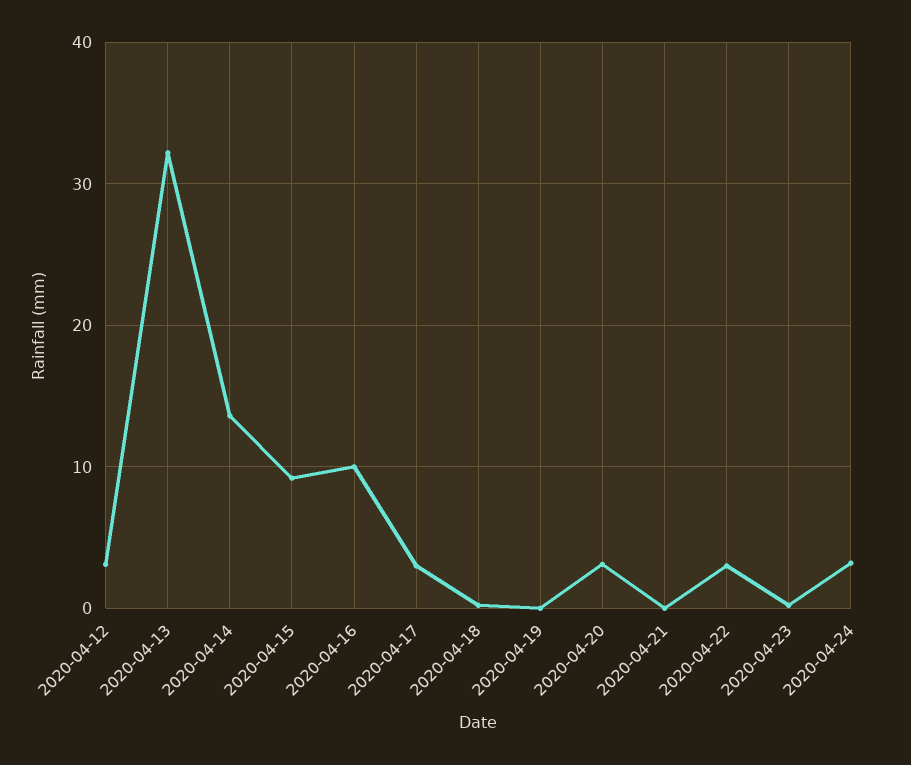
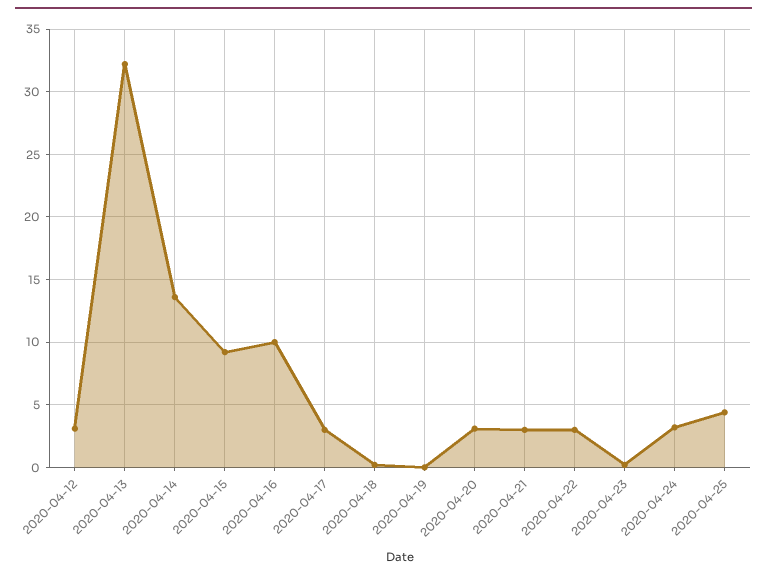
2020-04-21: 0 -> 3
2020-04-25: none -> 4.5

